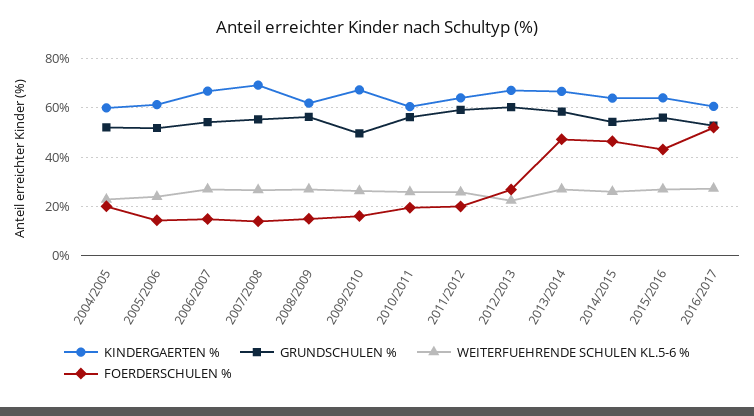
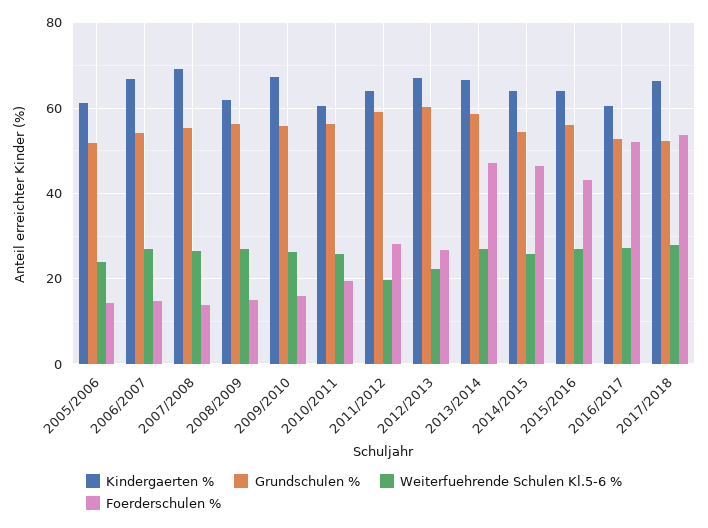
KINDERGAERTEN %, 2004/2005: 60 -> none
GRUNDSCHULEN %, 2004/2005: 52.5 -> none
WEITERFUEHRENDE SCHULEN KL.5-6 %, 2004/2005: 22.5 -> none
FOERDERSCHULEN %, 2004/2005: 20 -> none
GRUNDSCHULEN %, 2009/2010: 50 -> 56
WEITERFUEHRENDE SCHULEN KL.5-6 %, 2011/2012: 25 -> 20
FOERDERSCHULEN %, 2011/2012: 20 -> 28
KINDERGAERTEN %, 2017/2018: none -> 66
GRUNDSCHULEN %, 2017/2018: none -> 52
WEITERFUEHRENDE SCHULEN KL.5-6 %, 2017/2018: none -> 28
FOERDERSCHULEN %, 2017/2018: none -> 54

